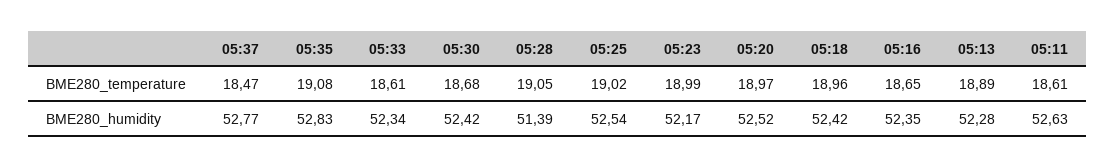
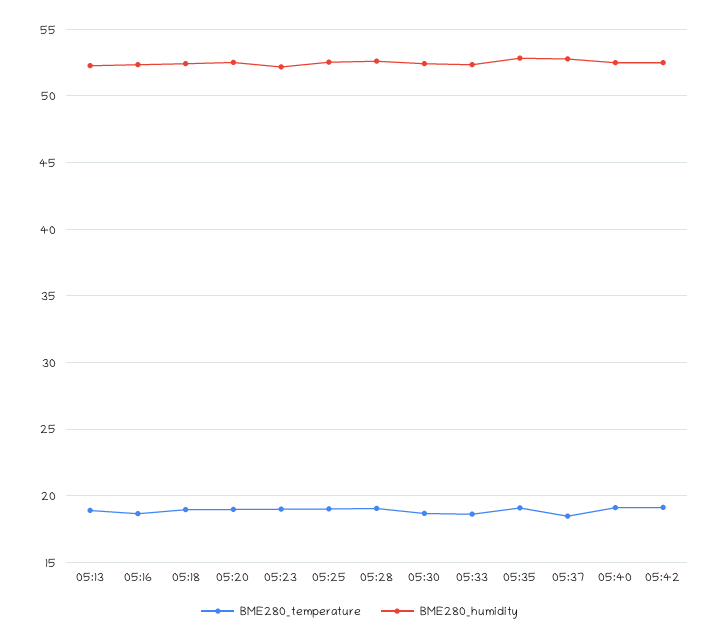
BME280_temperature, 05:11: 18.61 -> none
BME280_humidity, 05:28: 51.39 -> 52.5
BME280_humidity, 05:11: 52.63 -> none
BME280_temperature, 05:40: none -> 19
BME280_humidity, 05:40: none -> 52.5
BME280_temperature, 05:42: none -> 19
BME280_humidity, 05:42: none -> 52.5

